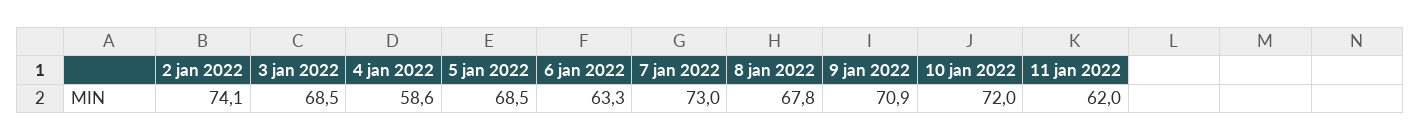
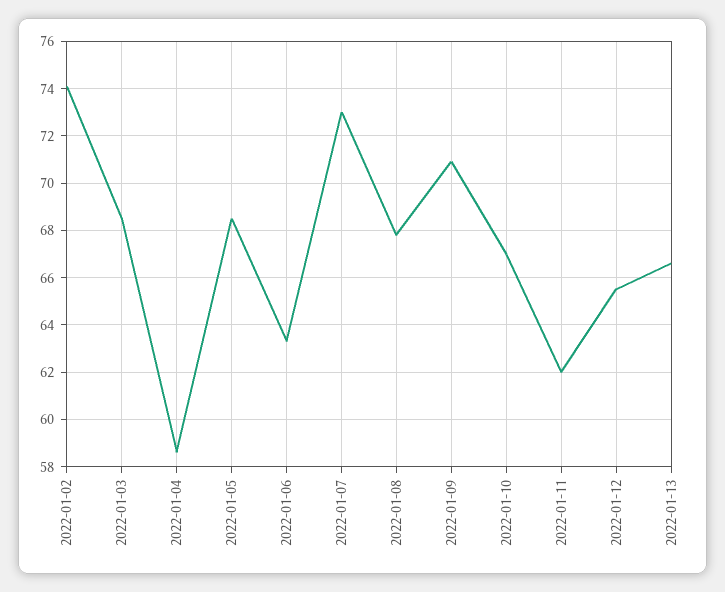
10 jan 2022: 72 -> 67
2022-01-12: none -> 65.5
2022-01-13: none -> 66.5

